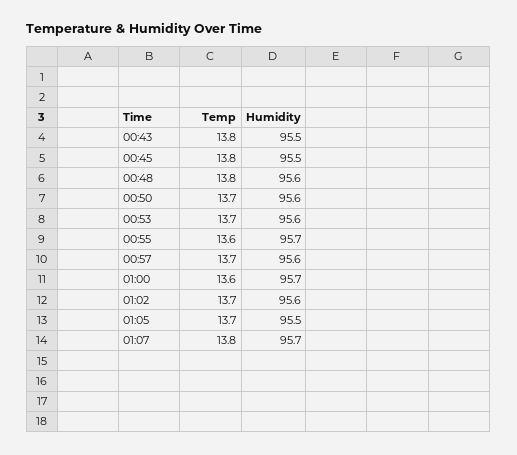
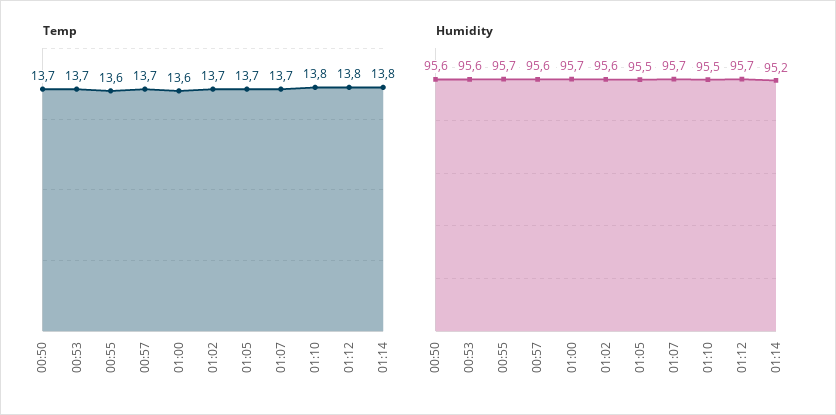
Temp, 00:43: 13.8 -> none
Humidity, 00:43: 95.5 -> none
Temp, 00:45: 13.8 -> none
Humidity, 00:45: 95.5 -> none
Temp, 00:48: 13.8 -> none
Humidity, 00:48: 95.6 -> none
Temp, 01:07: 13.8 -> 13.7
Temp, 01:10: none -> 13.8
Temp, 01:12: none -> 13.8
Temp, 01:14: none -> 13.8
Humidity, 01:10: none -> 95.5
Humidity, 01:12: none -> 95.7
Humidity, 01:14: none -> 95.2

